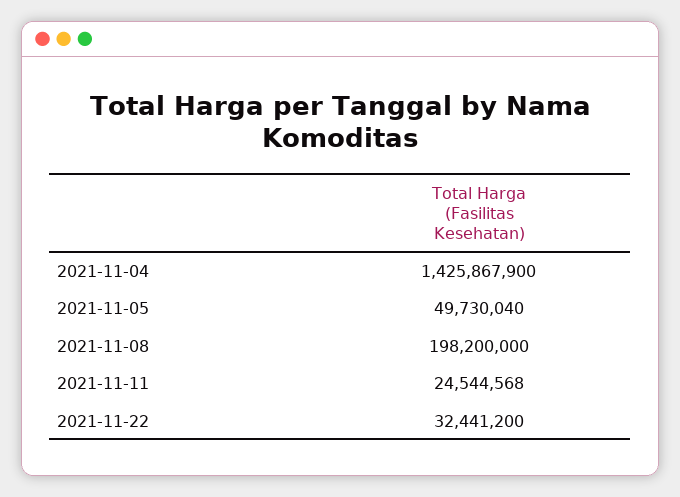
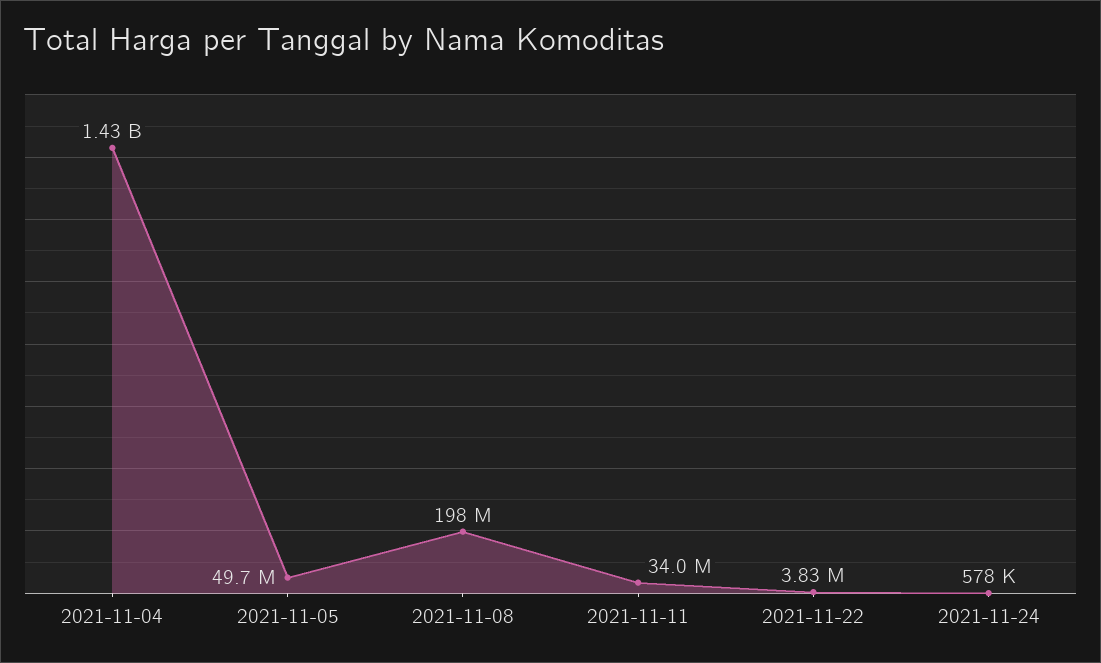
2021-11-11: 24544568 -> 34000000
2021-11-22: 32441200 -> 3830000
2021-11-24: none -> 578000

